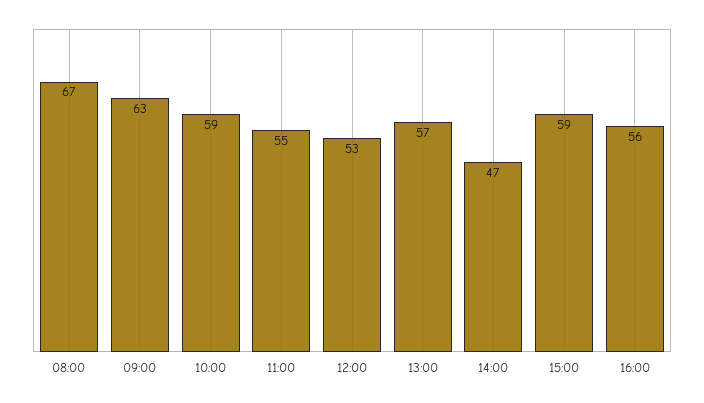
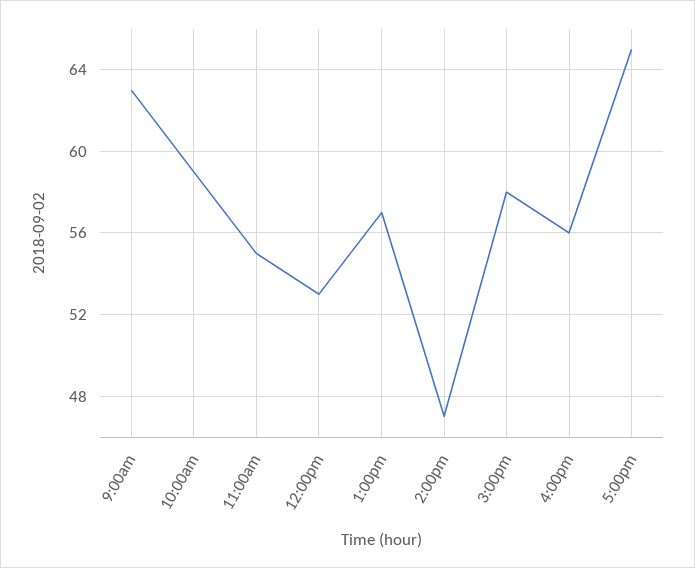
08:00: 67 -> none
15:00: 59 -> 58
5:00pm: none -> 65

